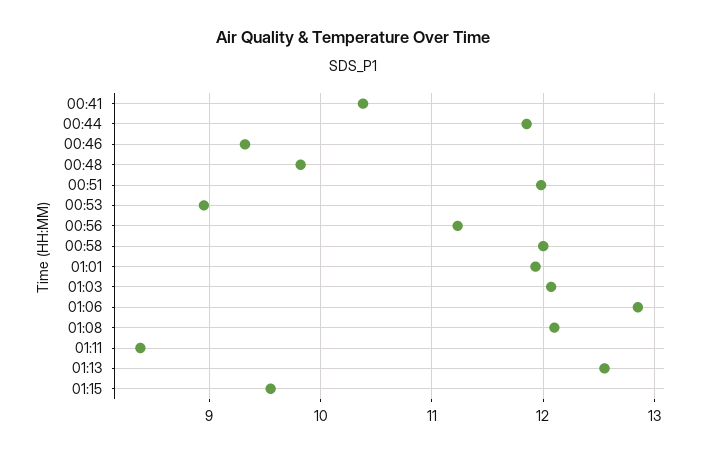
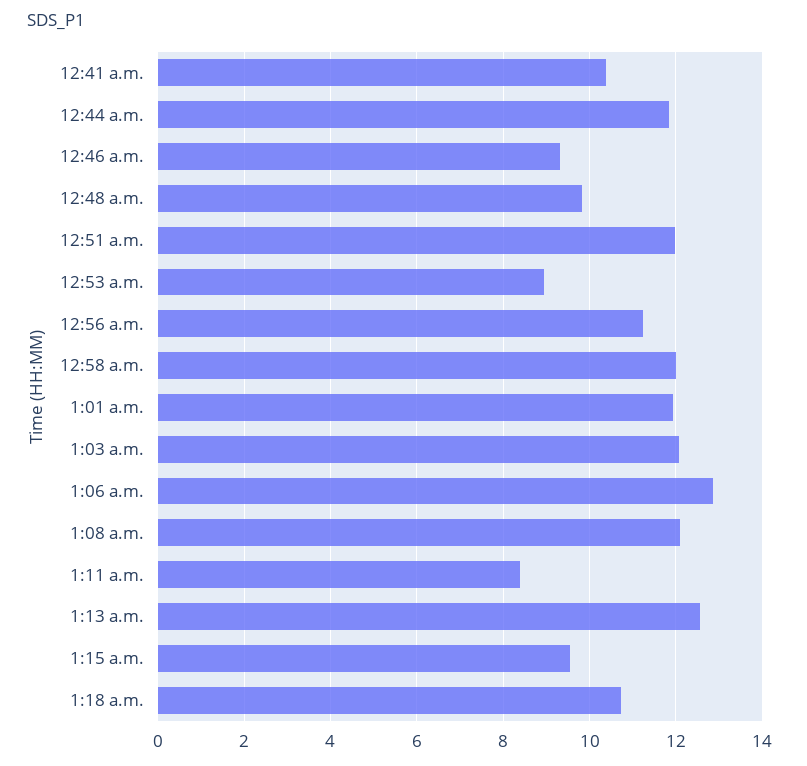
1:18 a.m.: none -> 10.8

